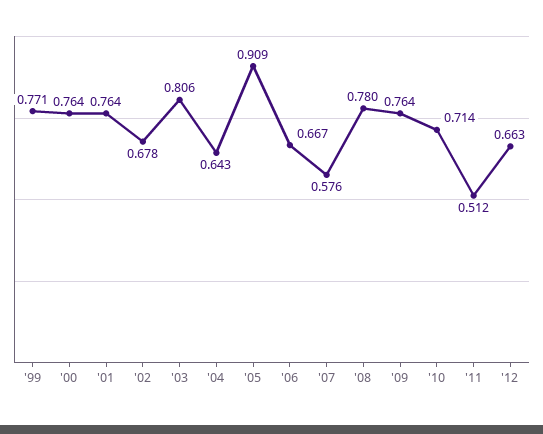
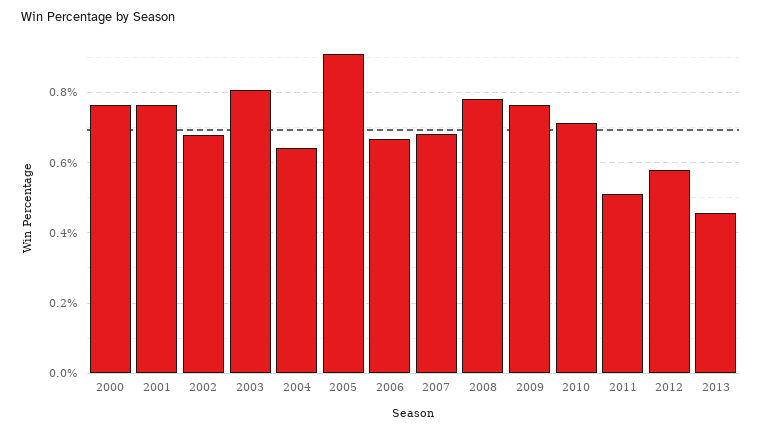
'99: 0.771 -> none
'07: 0.576 -> 0.68
'12: 0.663 -> 0.58
2013: none -> 0.46

